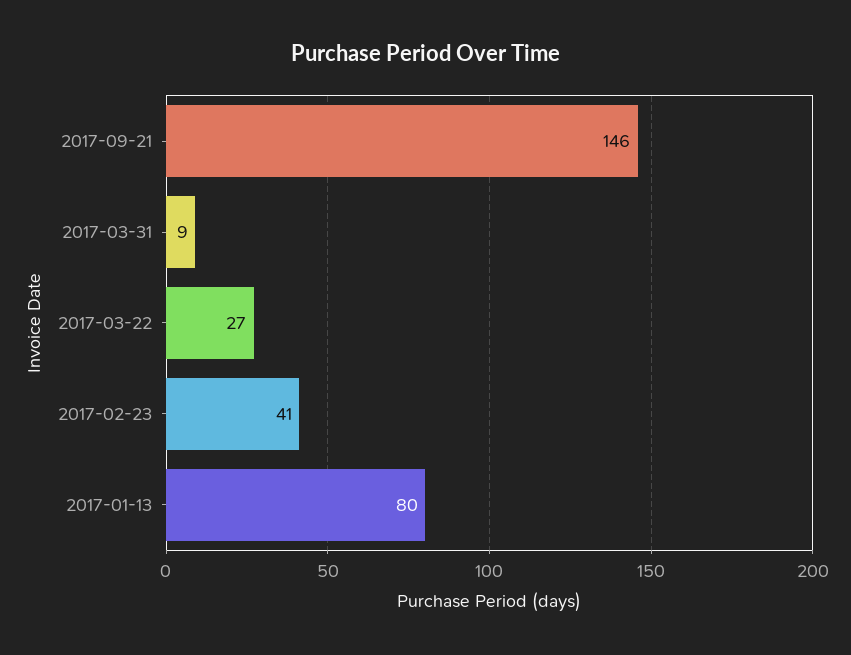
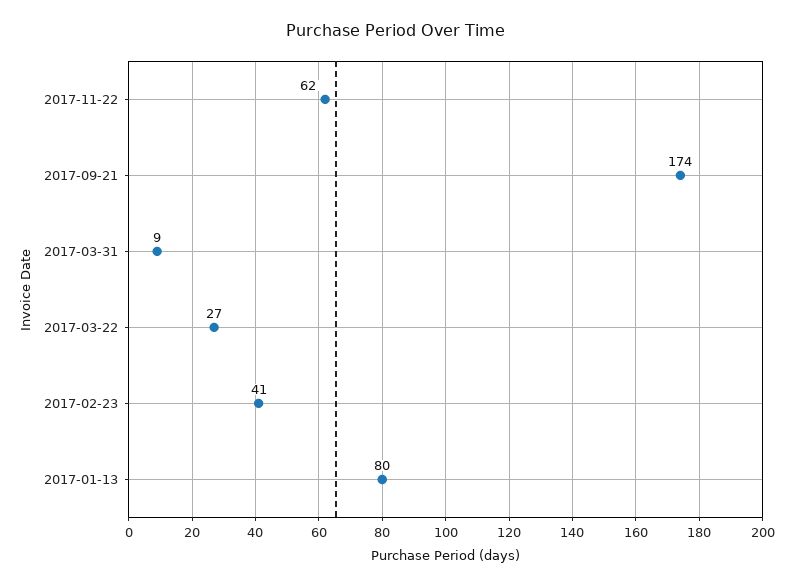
2017-09-21: 146 -> 174
2017-11-22: none -> 62

